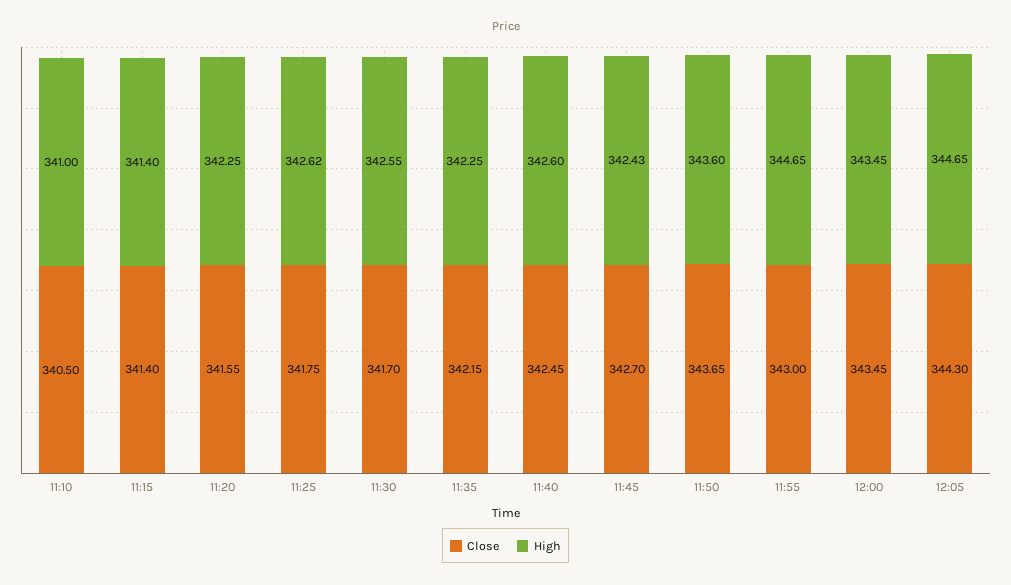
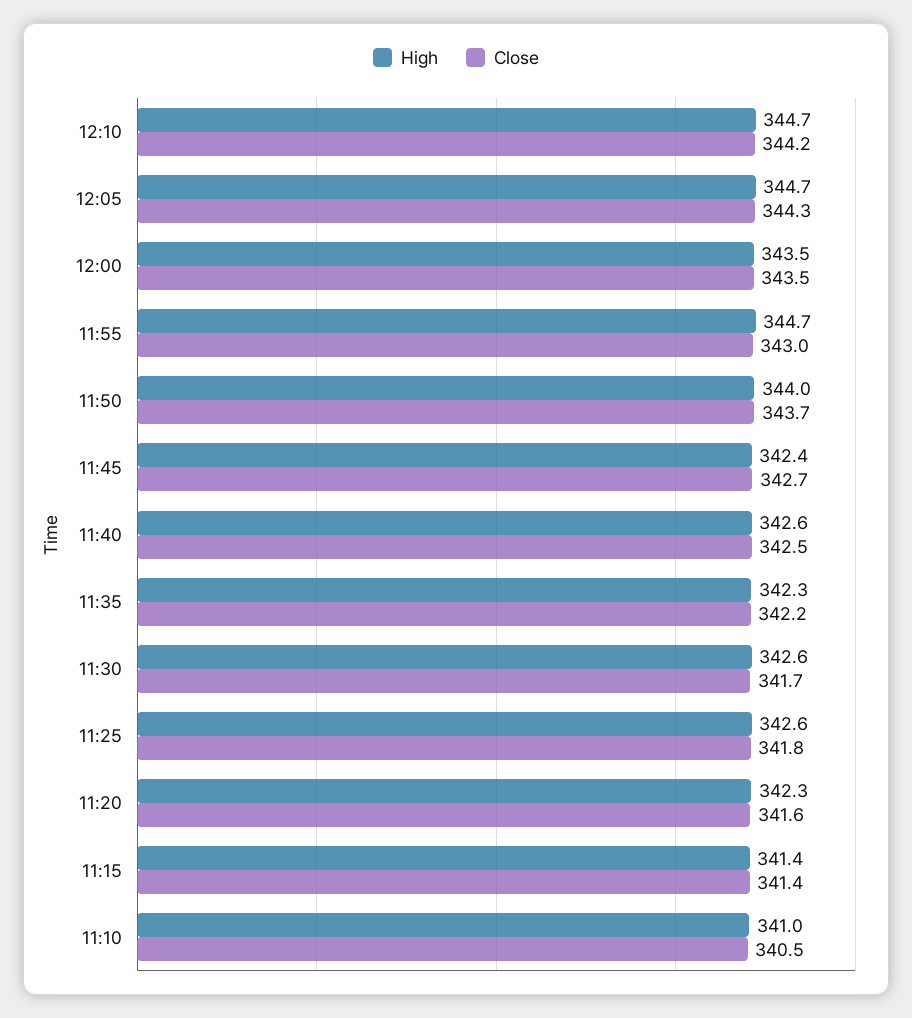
High, 11:50: 343.6 -> 344
High, 12:10: none -> 344.7
Close, 12:10: none -> 344.2

